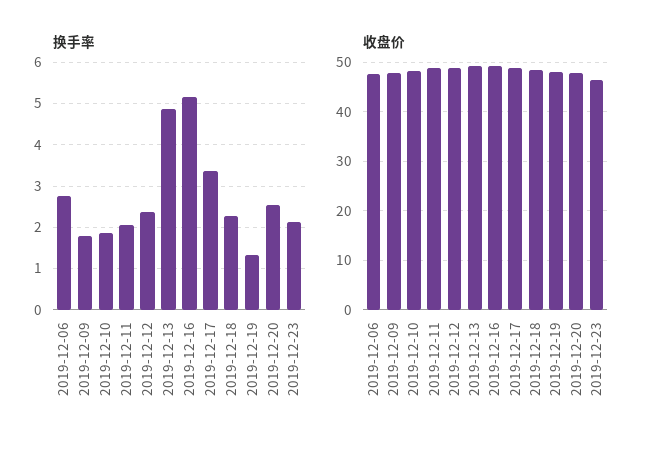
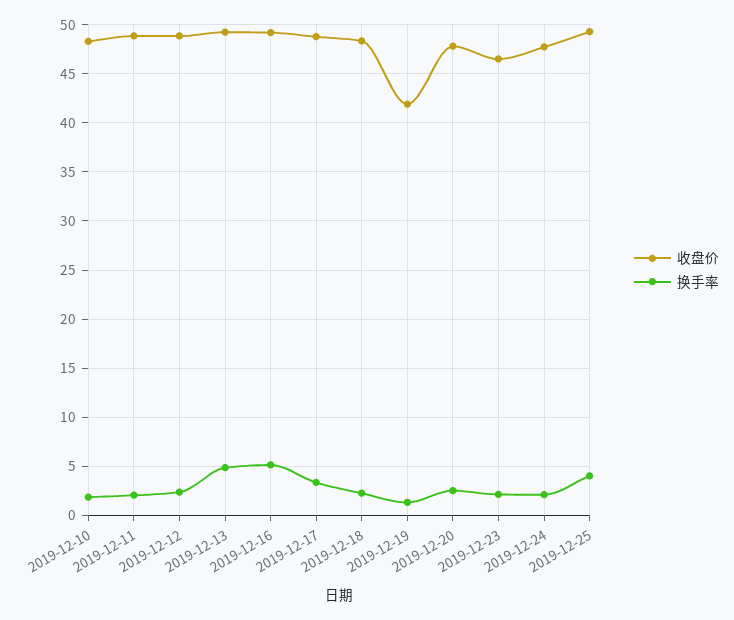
换手率, 2019-12-06: 2.8 -> none
换手率, 2019-12-09: 1.8 -> none
收盘价, 2019-12-06: 48 -> none
收盘价, 2019-12-09: 48 -> none
收盘价, 2019-12-19: 48 -> 42
收盘价, 2019-12-24: none -> 48
换手率, 2019-12-24: none -> 2
收盘价, 2019-12-25: none -> 49
换手率, 2019-12-25: none -> 4

